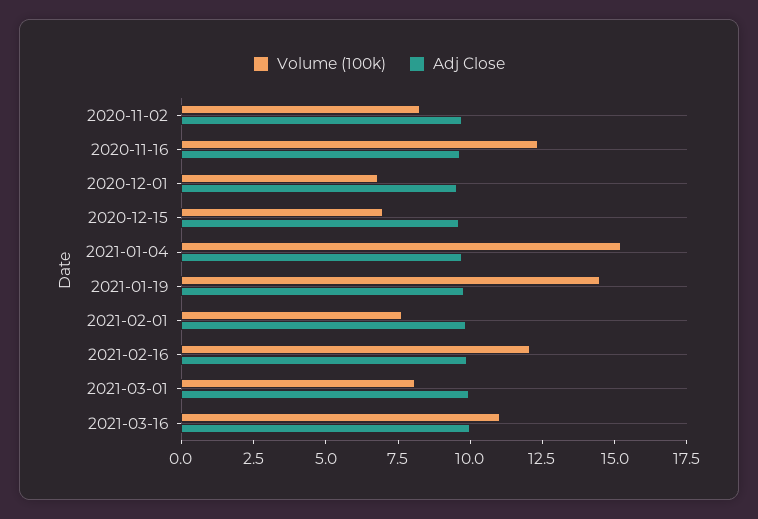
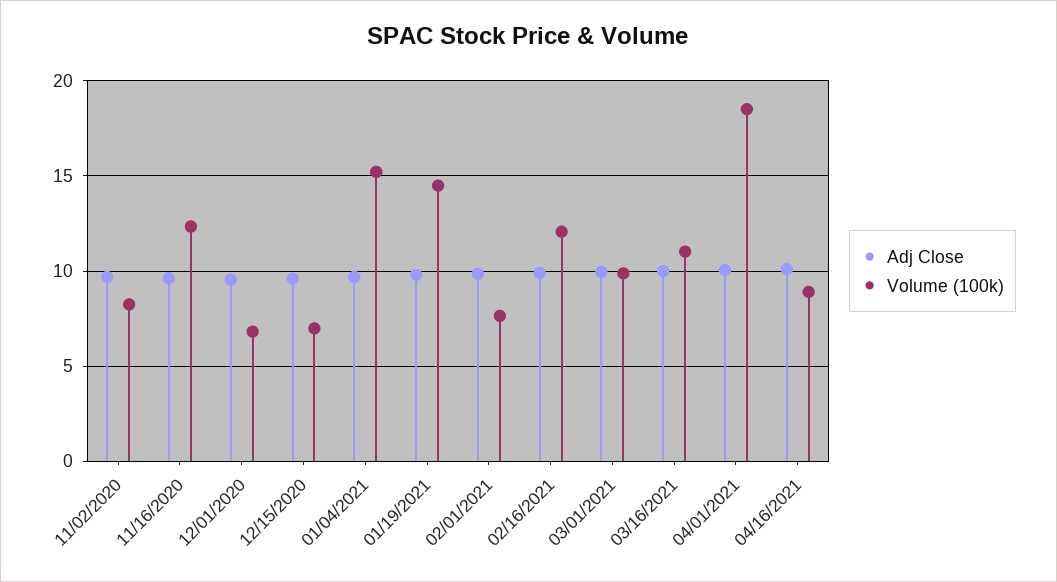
Volume (100k), 2021-03-01: 8 -> 10
Adj Close, 04/01/2021: none -> 10
Volume (100k), 04/01/2021: none -> 18.5
Adj Close, 04/16/2021: none -> 10
Volume (100k), 04/16/2021: none -> 9

